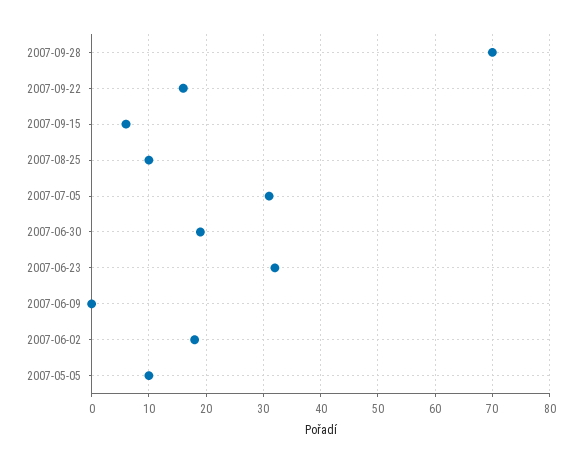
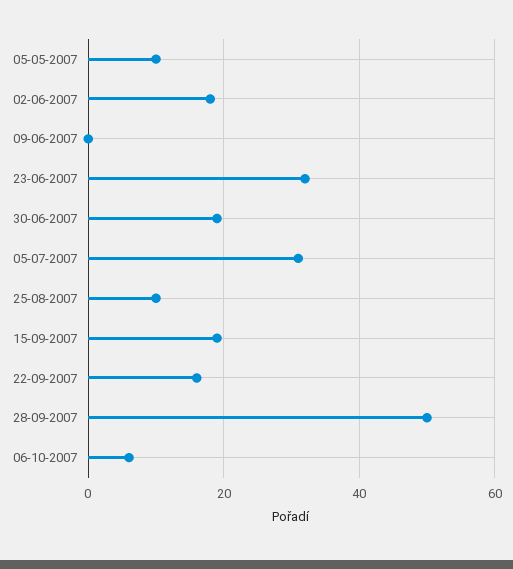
2007-09-28: 70 -> 50
2007-09-15: 5 -> 20
06-10-2007: none -> 5

